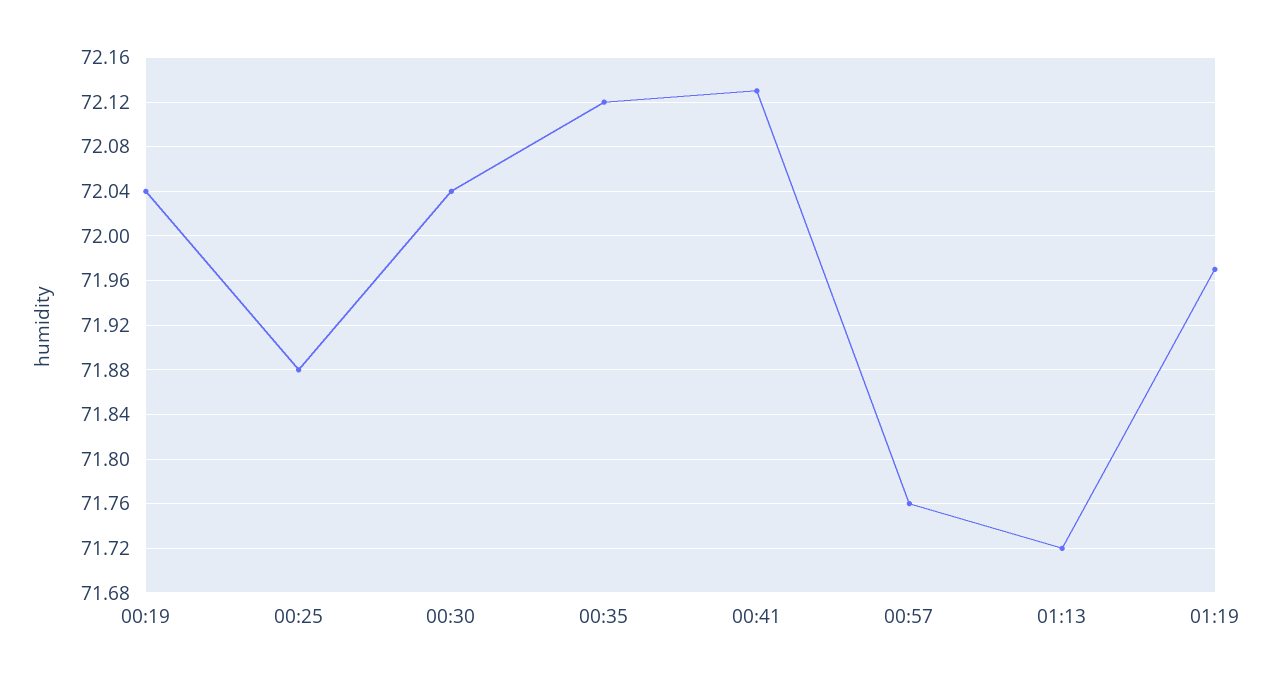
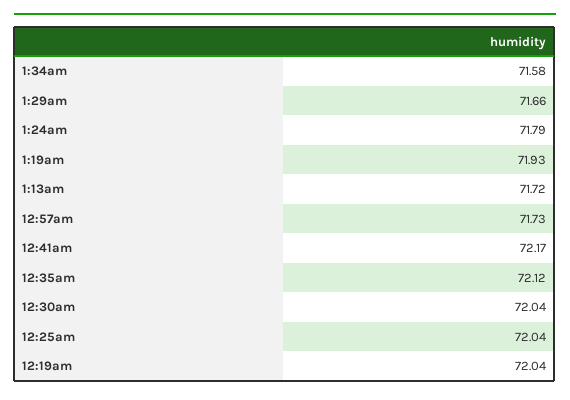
00:25: 71.88 -> 72.04
00:41: 72.13 -> 72.17
00:57: 71.76 -> 71.73
01:19: 71.97 -> 71.93
1:34am: none -> 71.58
1:29am: none -> 71.66
1:24am: none -> 71.79

